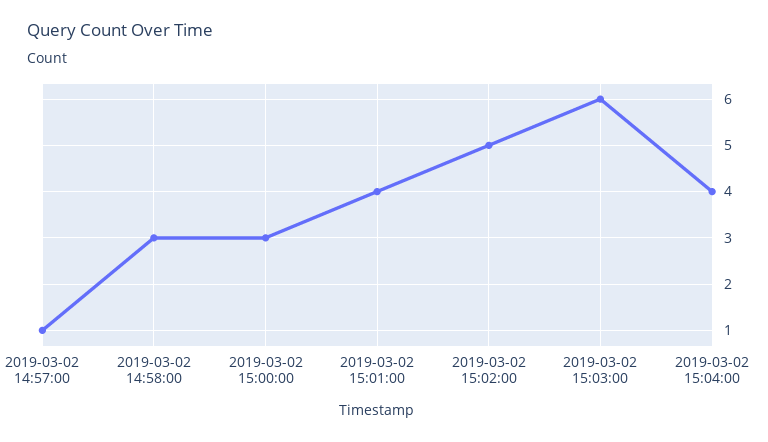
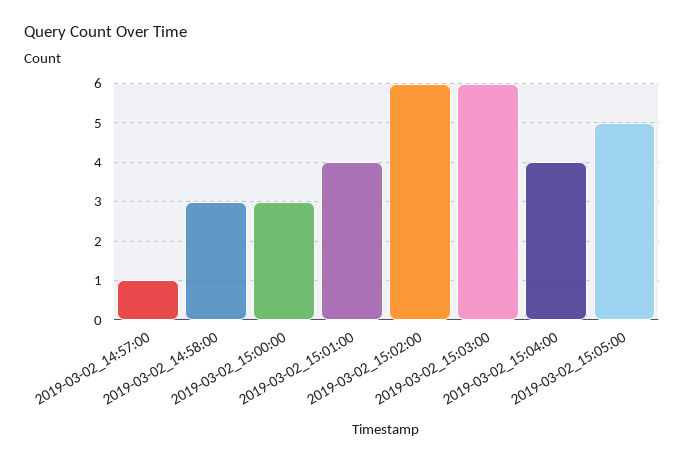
2019-03-02 15:02:00: 5 -> 6
2019-03-02_15:05:00: none -> 5

